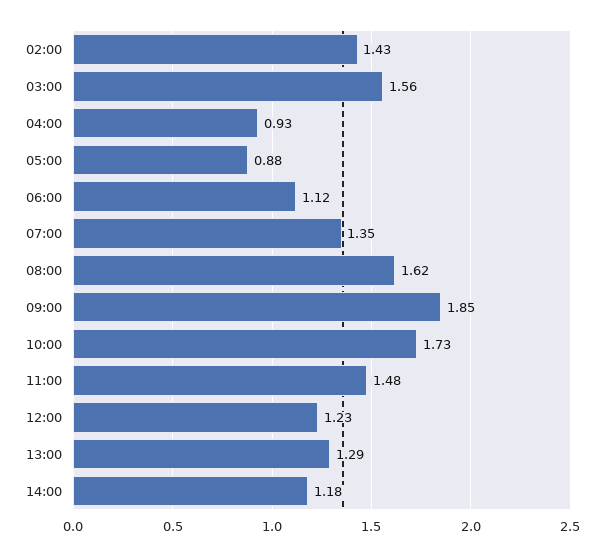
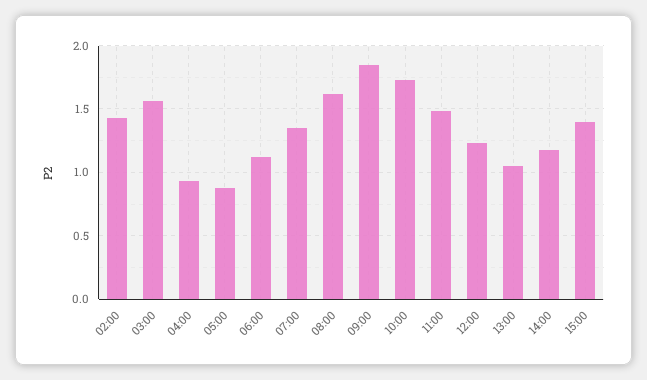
13:00: 1.29 -> 1.05
15:00: none -> 1.4

